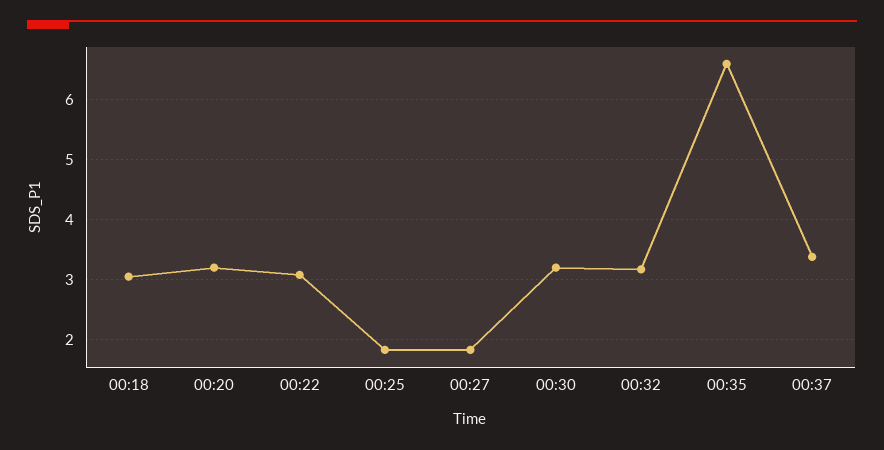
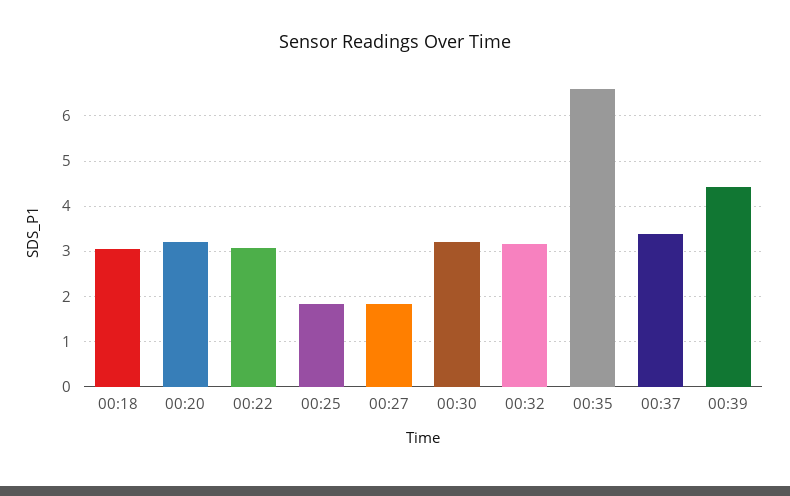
00:39: none -> 4.4

